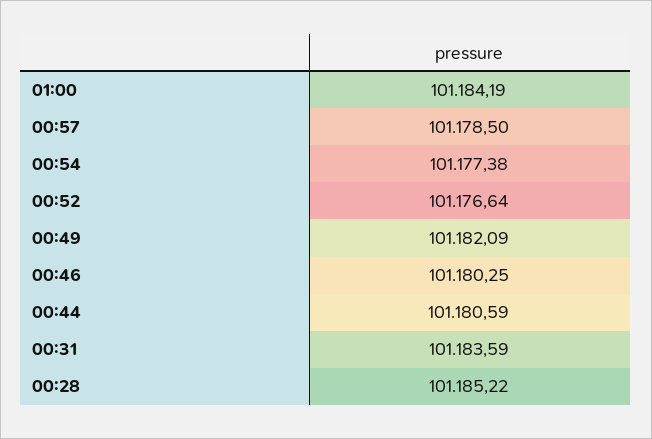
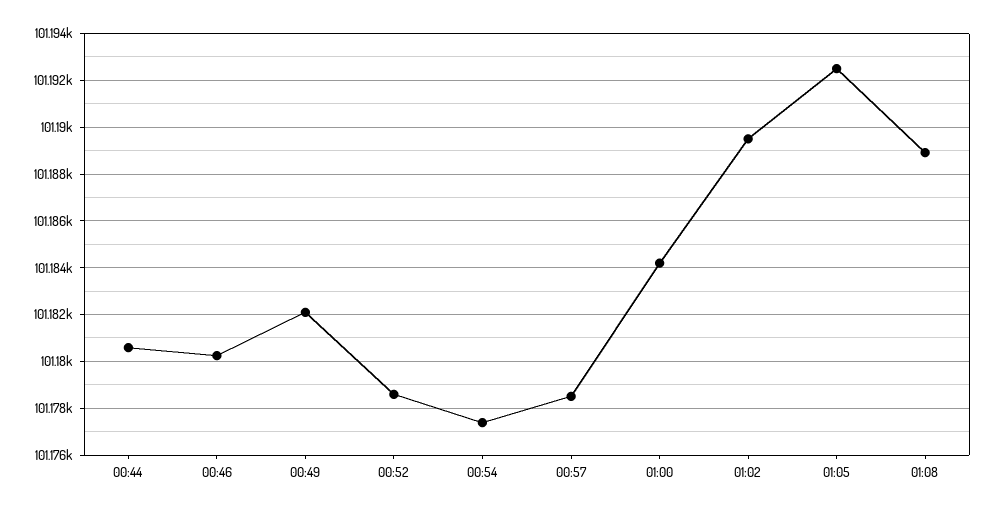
00:52: 101176.64 -> 101178.5
00:31: 101183.59 -> none
00:28: 101185.22 -> none
01:02: none -> 101189.5
01:05: none -> 101192.5
01:08: none -> 101189

